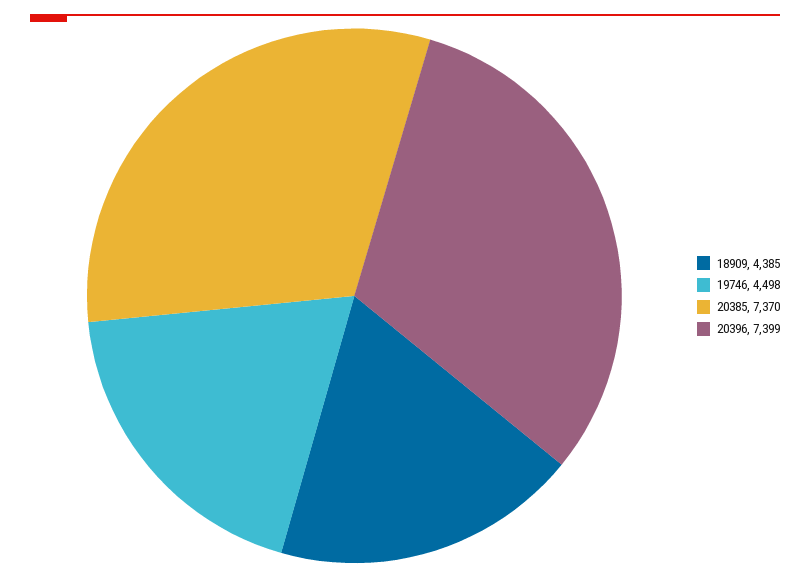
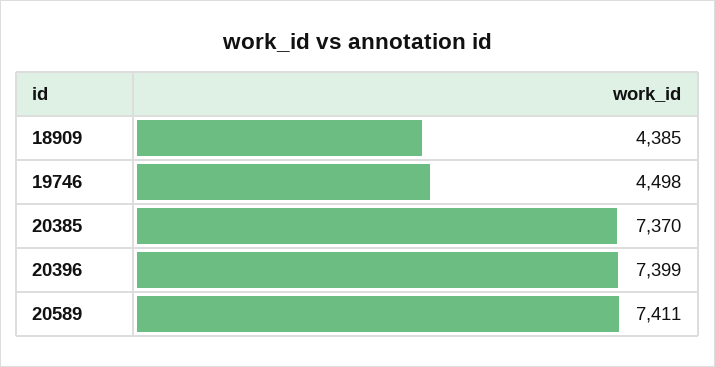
20589: none -> 7411

